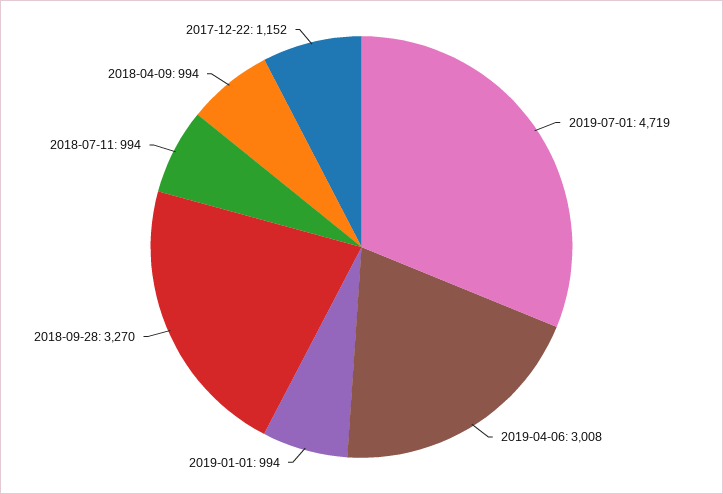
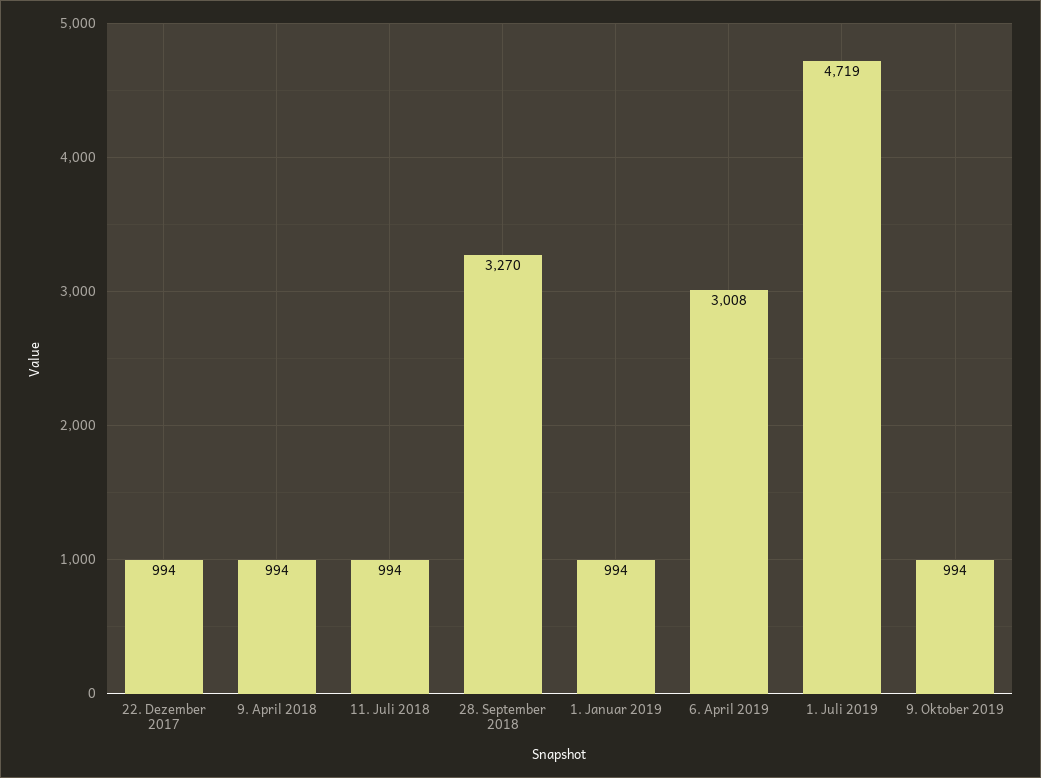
2017-12-22: 1152 -> 994
9. Oktober 2019: none -> 994

